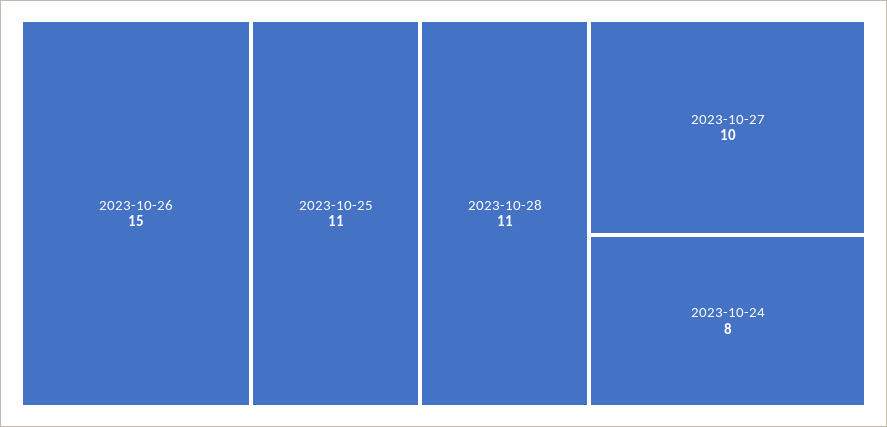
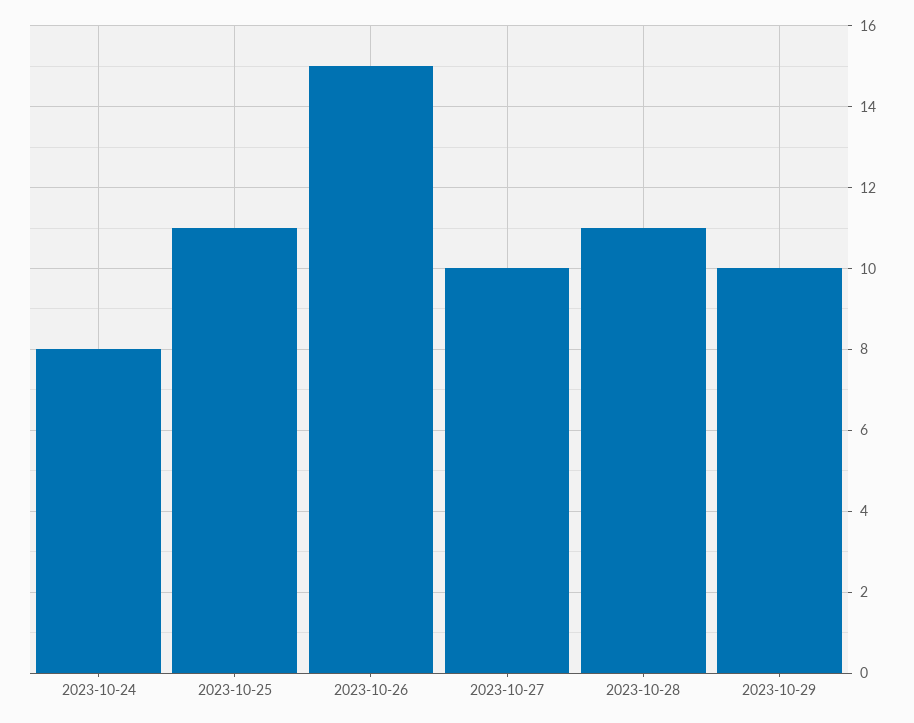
2023-10-29: none -> 10

